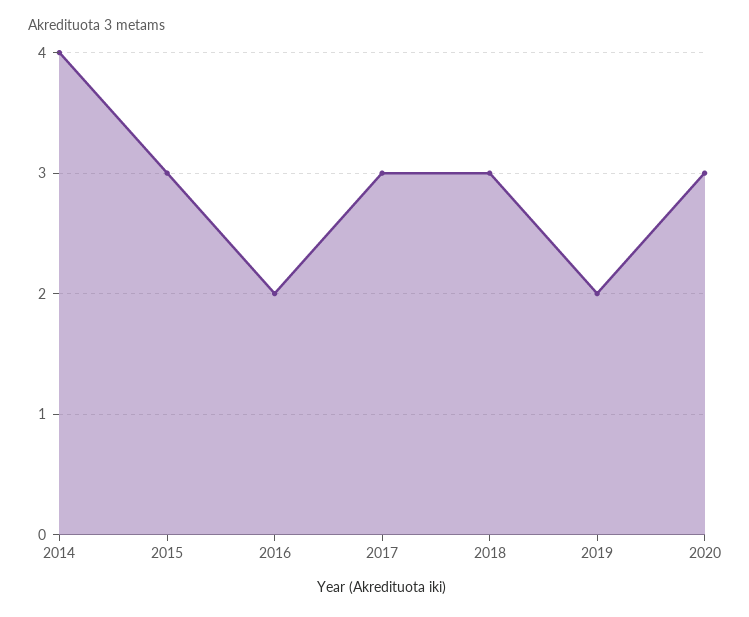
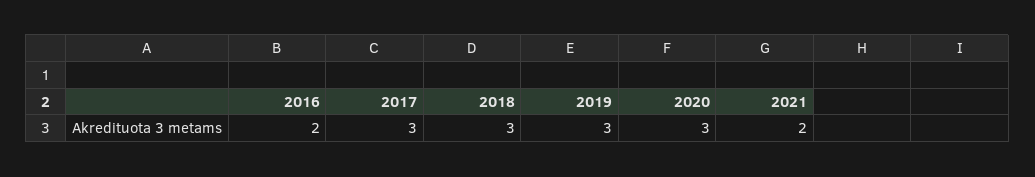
2014: 4 -> none
2015: 3 -> none
2019: 2 -> 3
2021: none -> 2

